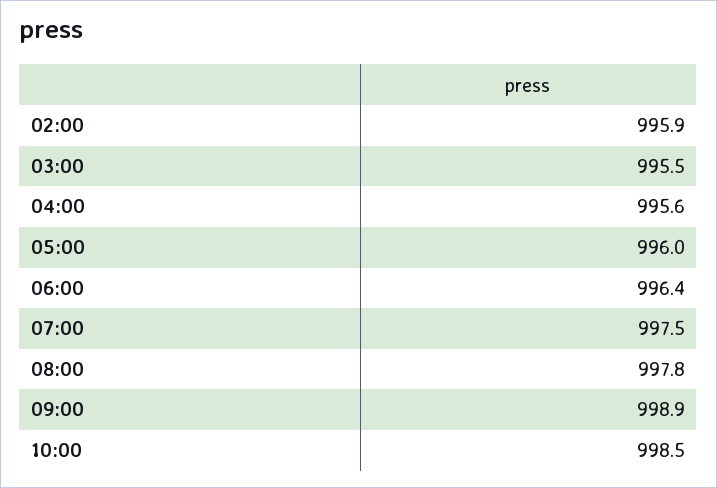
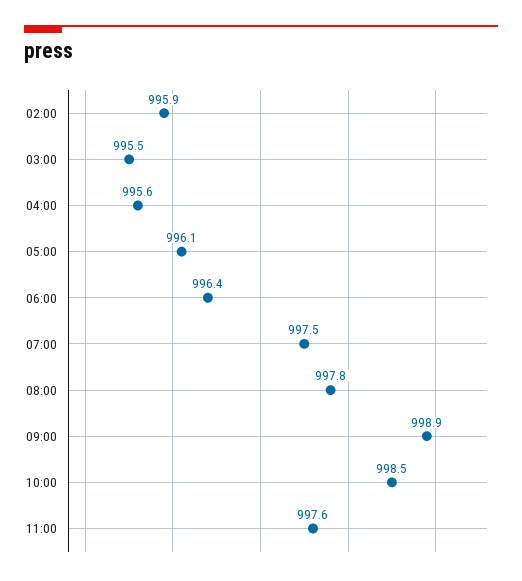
05:00: 996 -> 996.1
11:00: none -> 997.6

